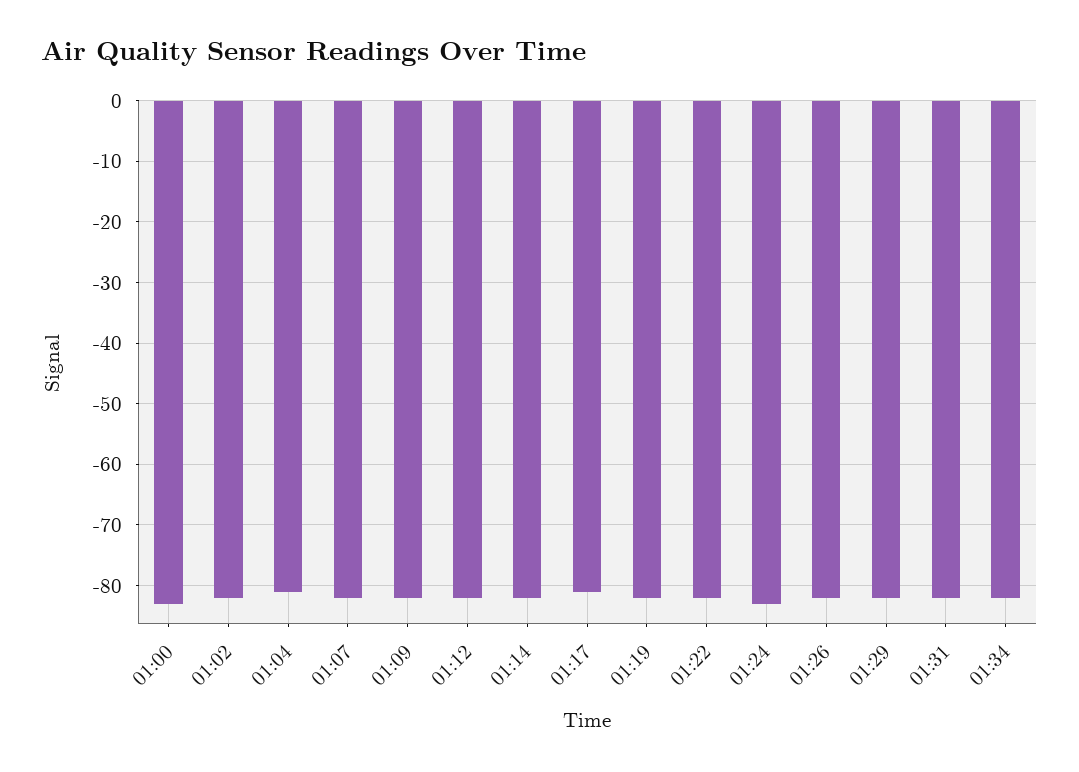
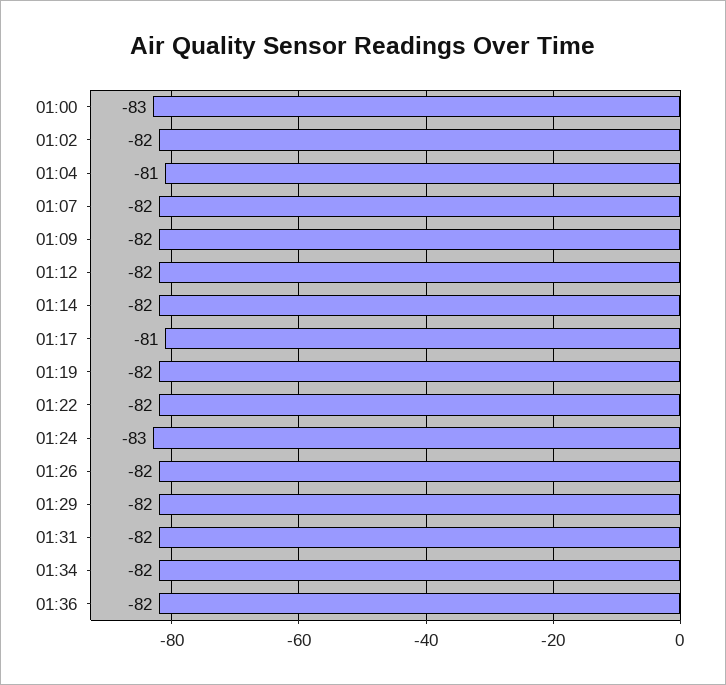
01:36: none -> -82

